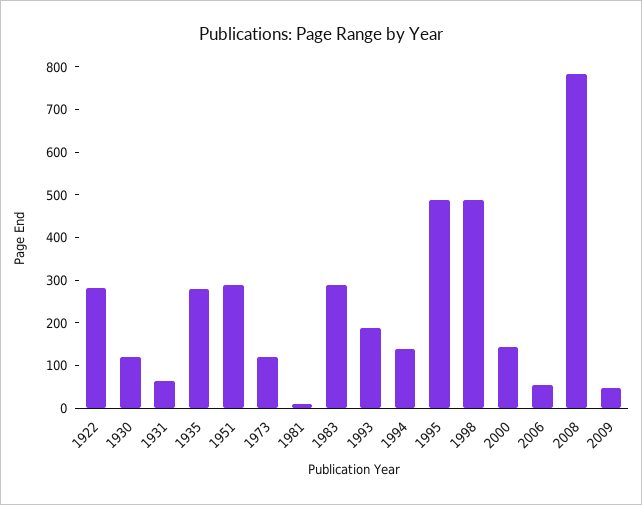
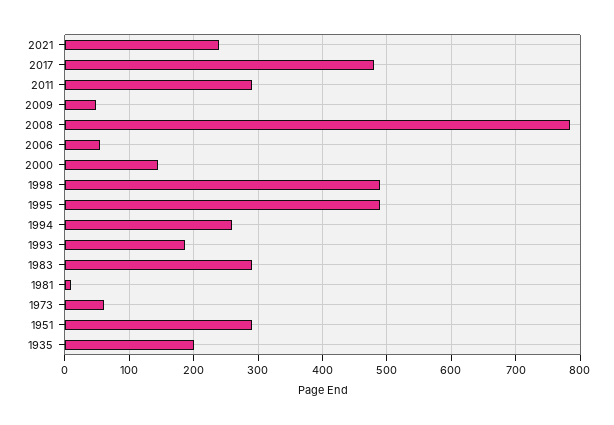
1922: 280 -> none
1930: 120 -> none
1931: 60 -> none
1935: 280 -> 200
1973: 120 -> 60
1994: 140 -> 260
2021: none -> 240
2017: none -> 480
2011: none -> 290

